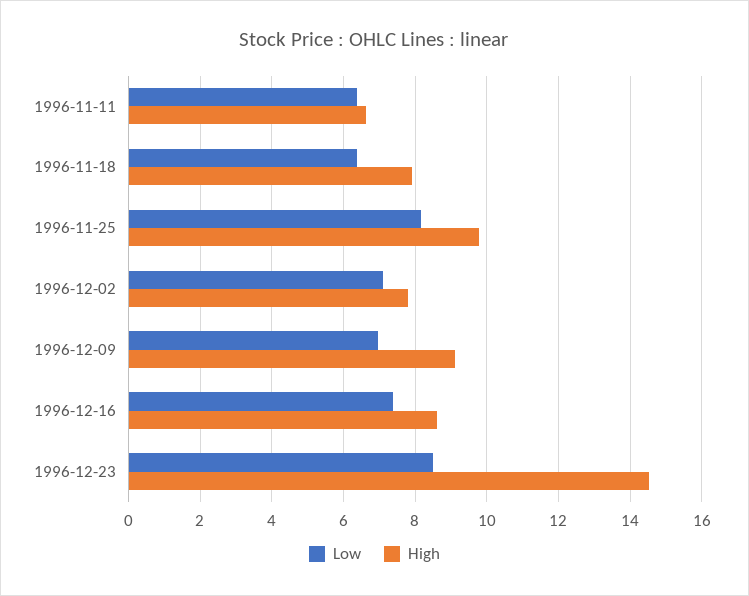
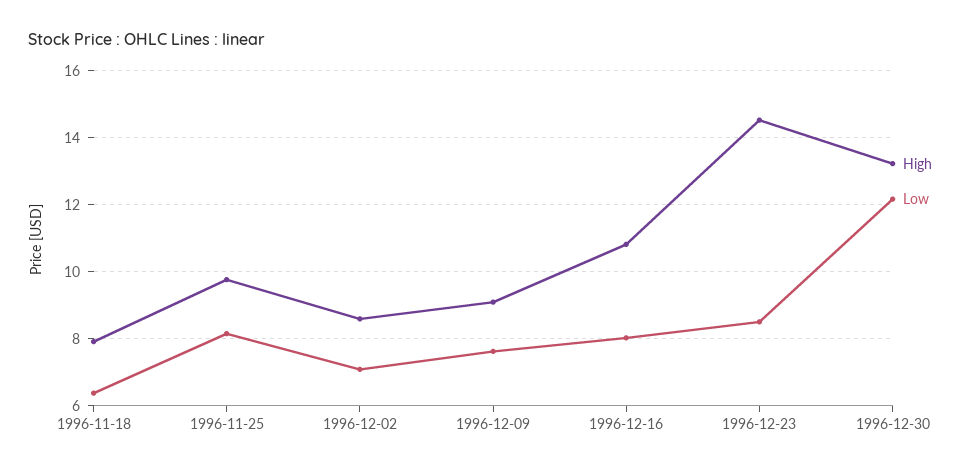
Low, 1996-11-11: 6.4 -> none
High, 1996-11-11: 6.6 -> none
High, 1996-12-02: 7.8 -> 8.6
Low, 1996-12-09: 7 -> 7.6
Low, 1996-12-16: 7.4 -> 8
High, 1996-12-16: 8.6 -> 10.8
High, 1996-12-30: none -> 13.2
Low, 1996-12-30: none -> 12.2

